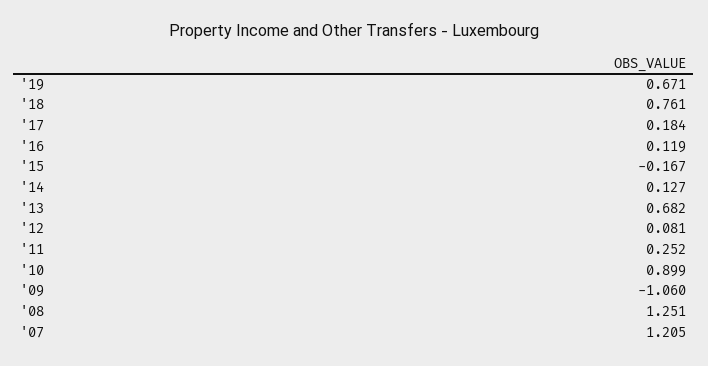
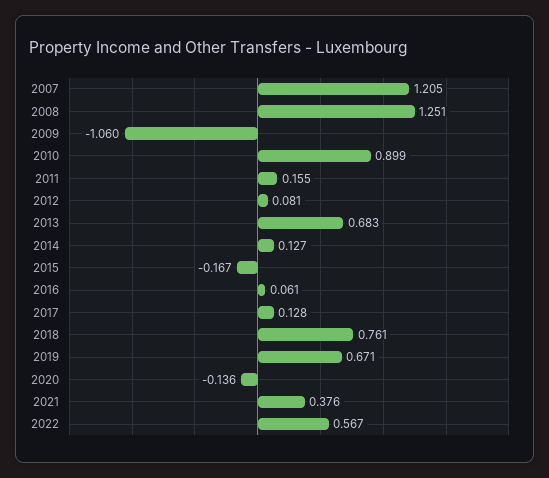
'17: 0.184 -> 0.128
'16: 0.119 -> 0.061
'13: 0.682 -> 0.683
'11: 0.252 -> 0.155
2020: none -> -0.136
2021: none -> 0.376
2022: none -> 0.567

